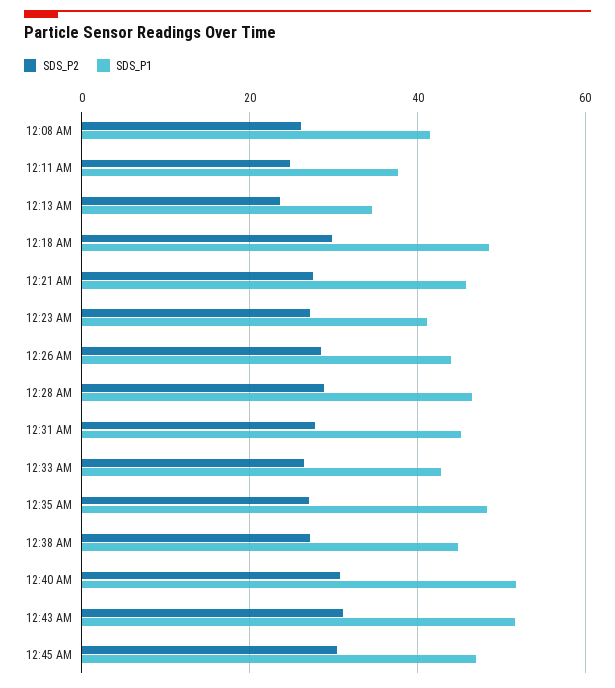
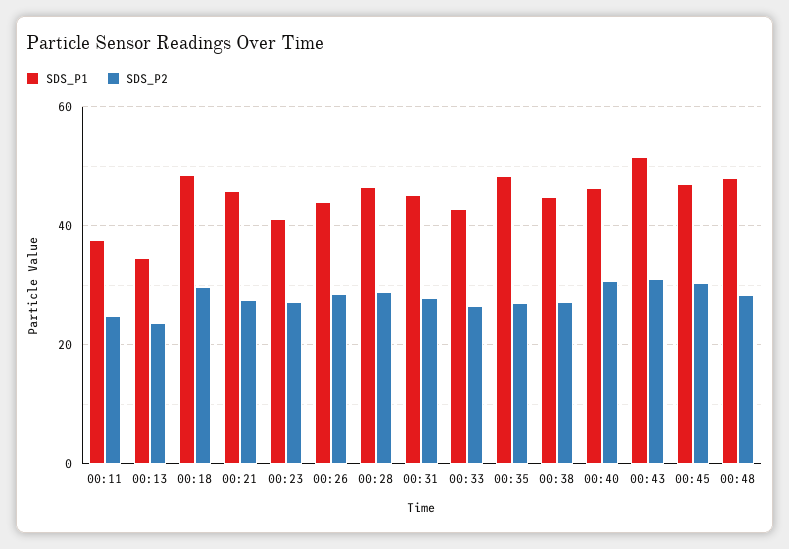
SDS_P2, 12:08 AM: 26 -> none
SDS_P1, 12:08 AM: 42 -> none
SDS_P1, 12:40 AM: 52 -> 46
SDS_P1, 00:48: none -> 48
SDS_P2, 00:48: none -> 28

